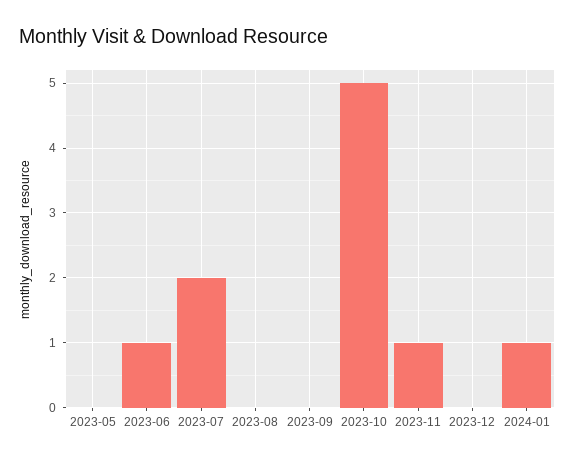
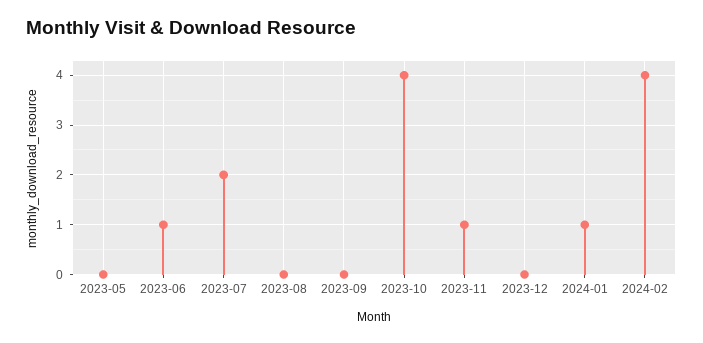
2023-10: 5 -> 4
2024-02: none -> 4

